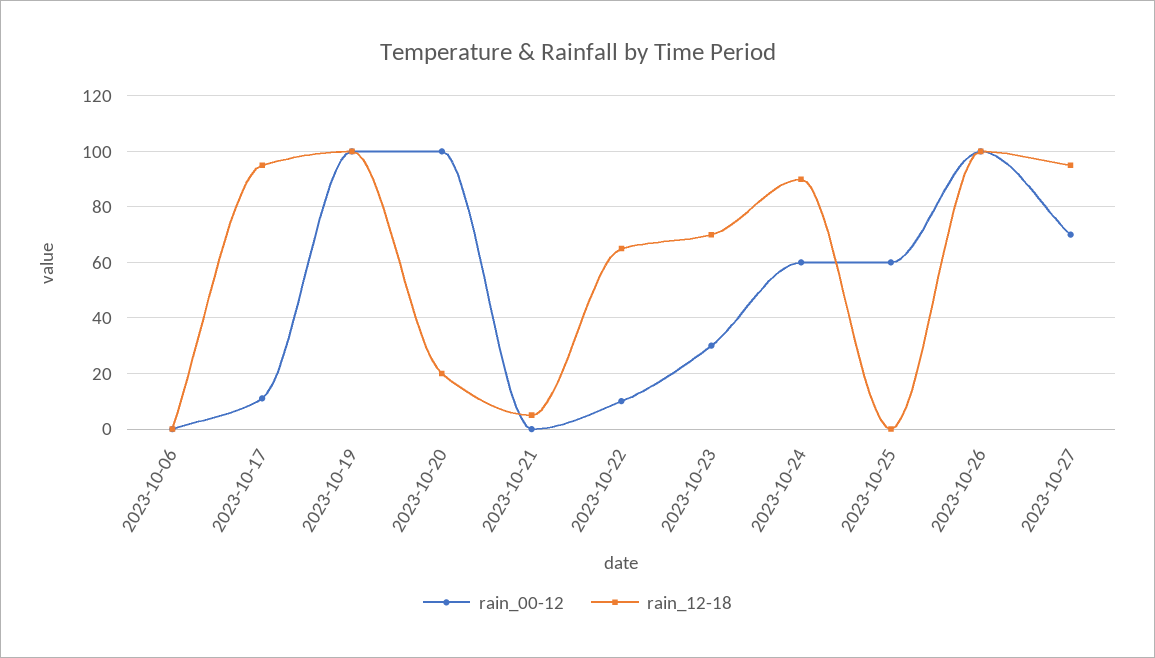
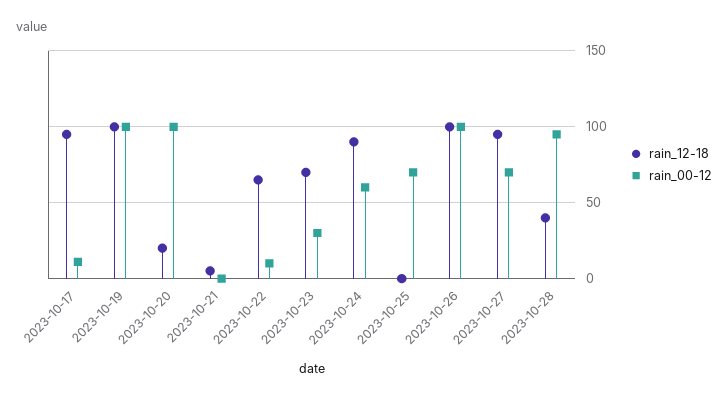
rain_00-12, 2023-10-06: 0 -> none
rain_12-18, 2023-10-06: 0 -> none
rain_00-12, 2023-10-25: 60 -> 70
rain_12-18, 2023-10-28: none -> 40
rain_00-12, 2023-10-28: none -> 95

